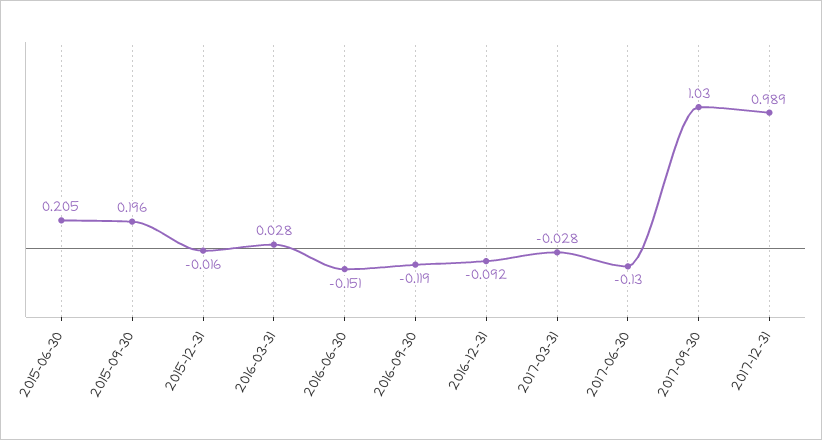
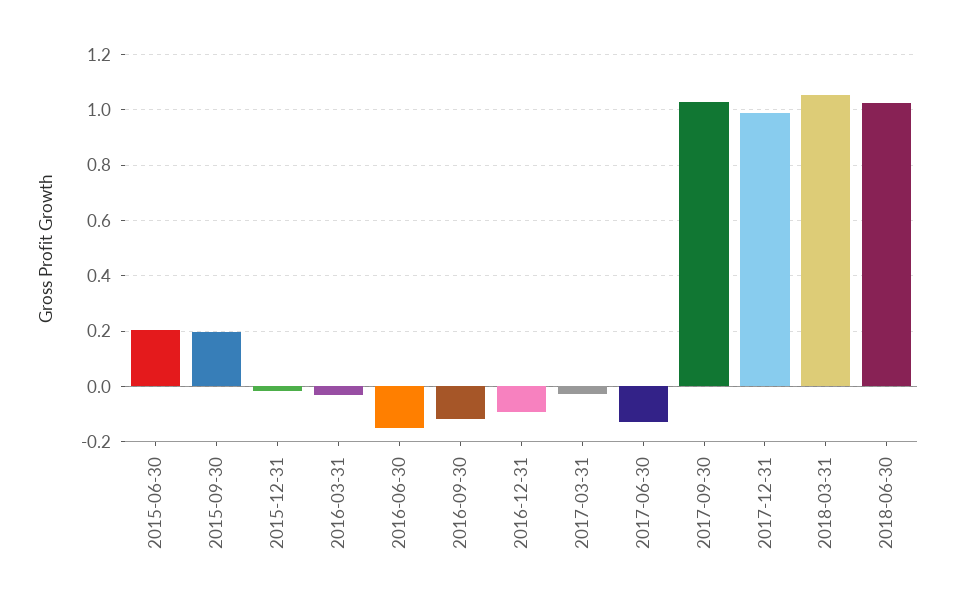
2016-03-31: 0.028 -> -0.025
2018-03-31: none -> 1.05
2018-06-30: none -> 1.025

